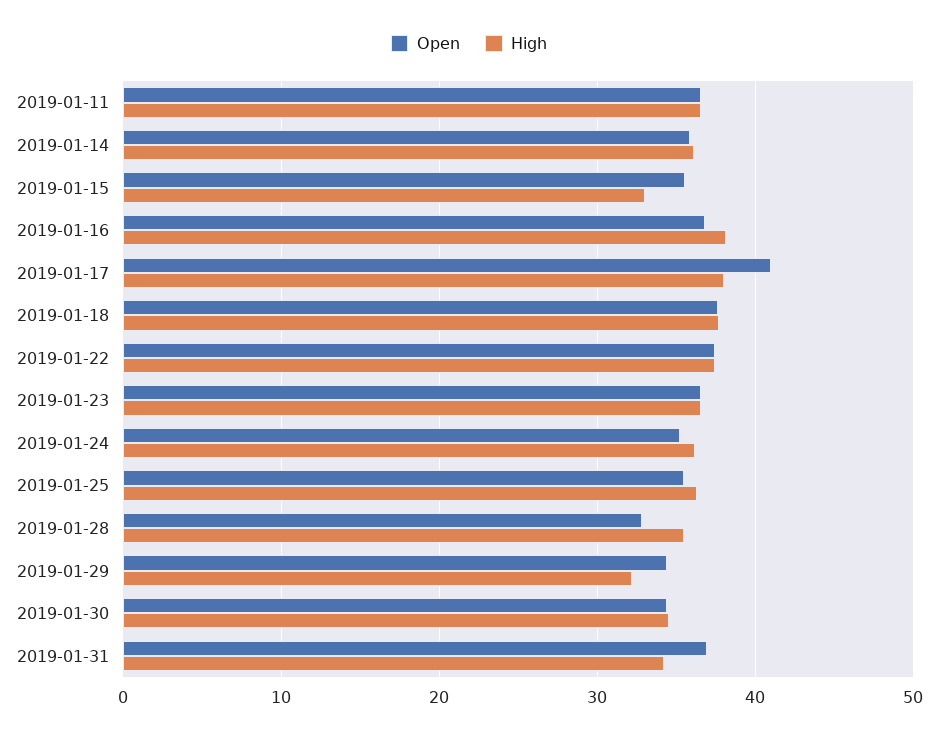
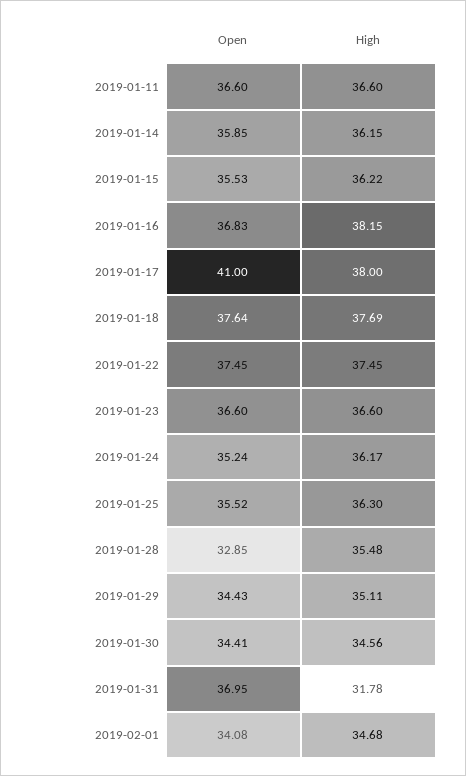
High, 2019-01-15: 33 -> 36.22
High, 2019-01-29: 32 -> 35.11
High, 2019-01-31: 34 -> 31.78
Open, 2019-02-01: none -> 34.08
High, 2019-02-01: none -> 34.68

